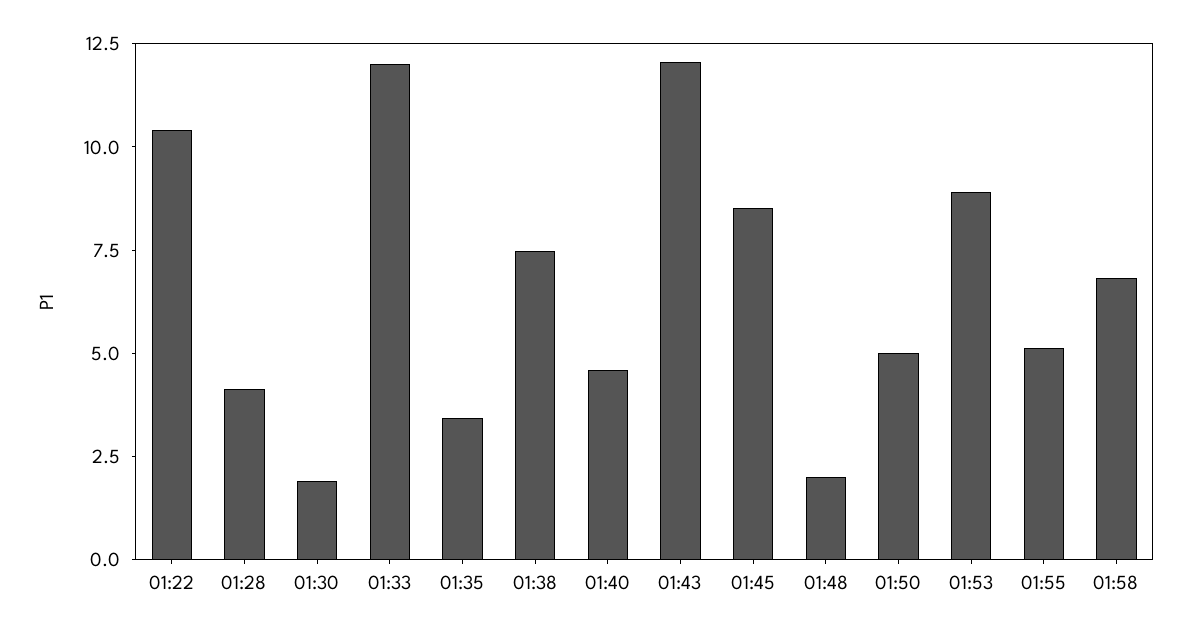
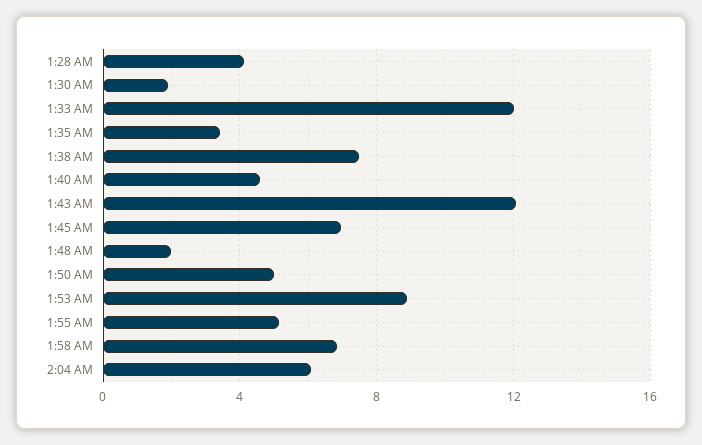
01:22: 10.5 -> none
01:45: 8.5 -> 7
2:04 AM: none -> 6

